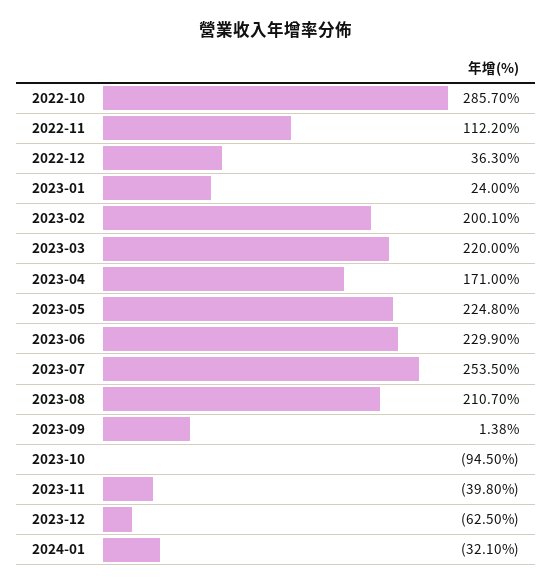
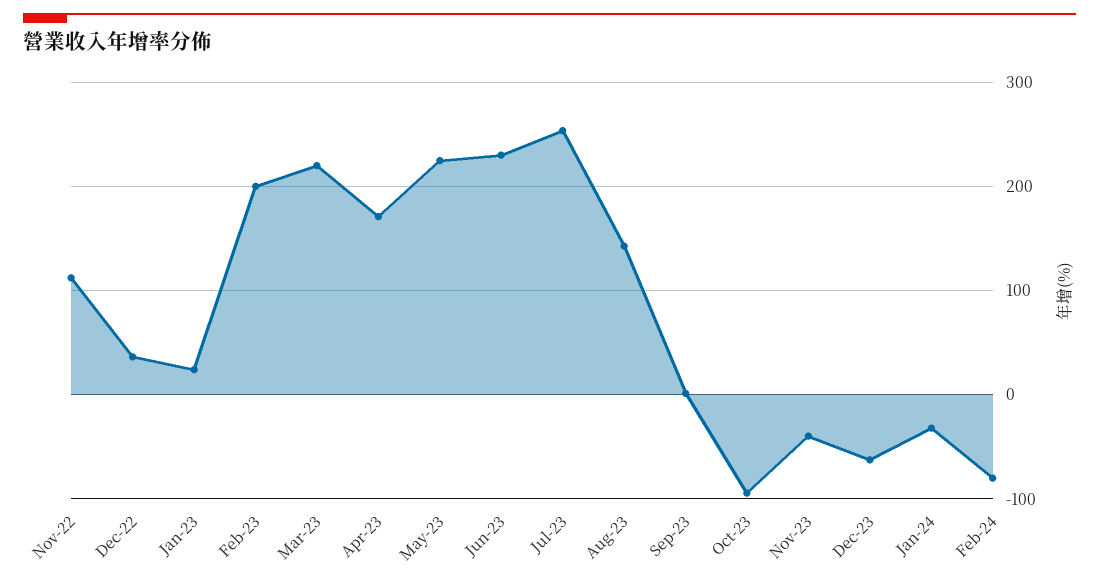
2022-10: 285.7 -> none
2023-08: 210.7 -> 140
Feb-24: none -> -80

